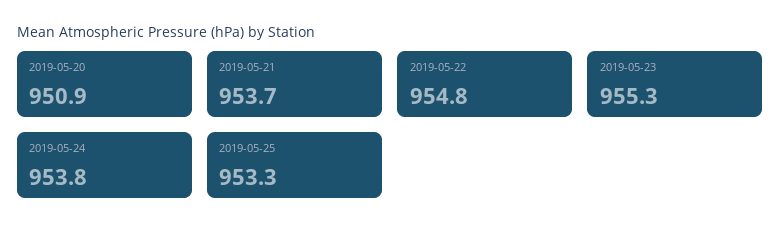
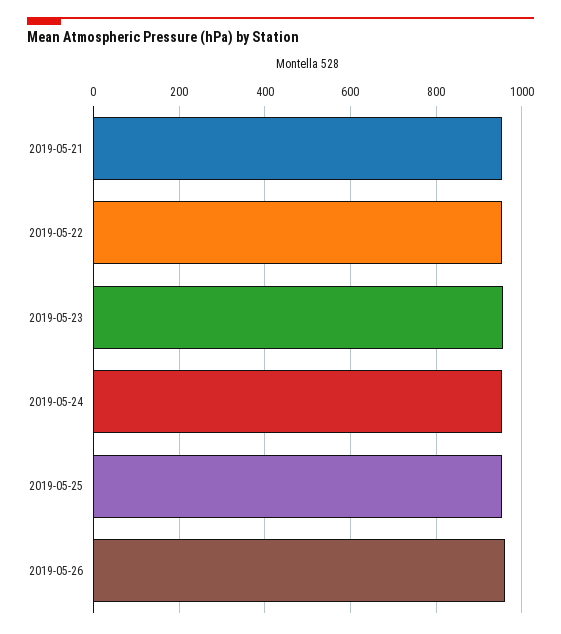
2019-05-20: 950.9 -> none
2019-05-26: none -> 960

